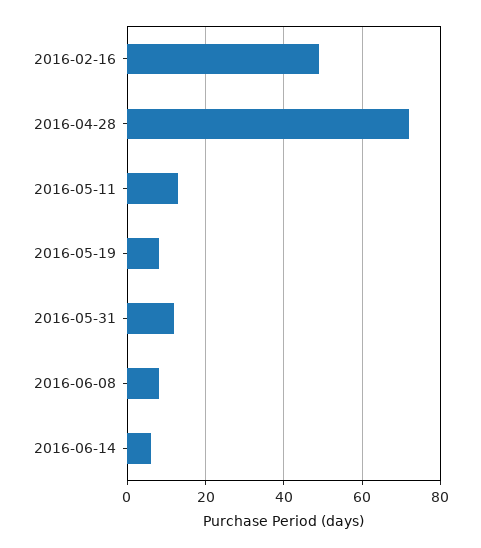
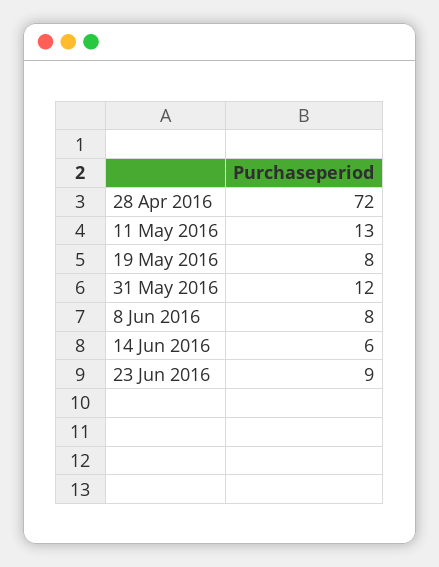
2016-02-16: 50 -> none
23 Jun 2016: none -> 9

